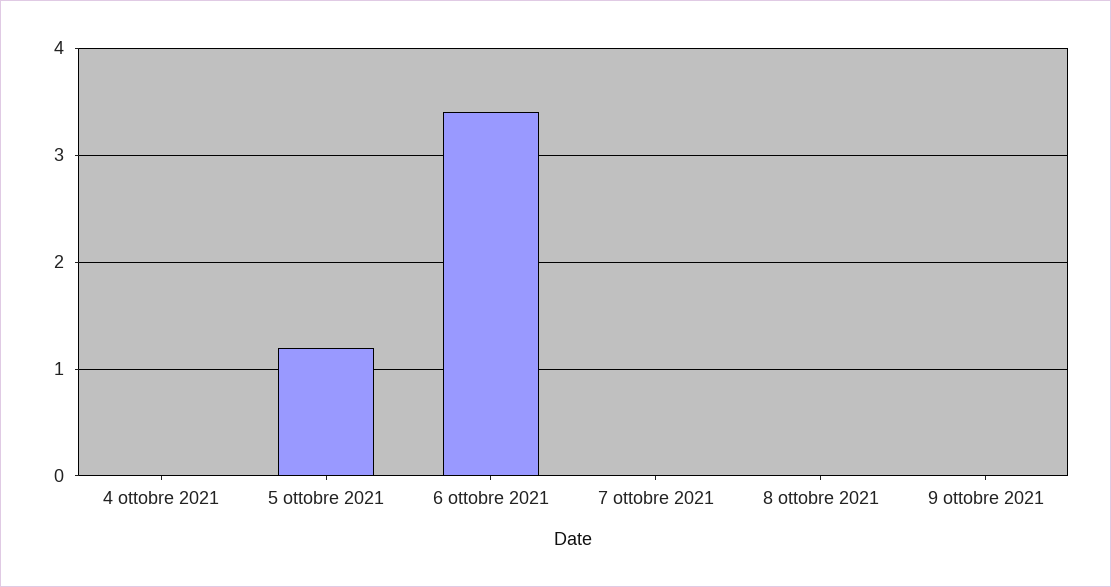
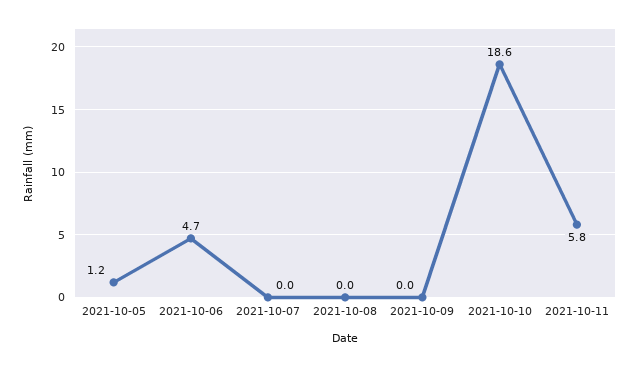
4 ottobre 2021: 0 -> none
6 ottobre 2021: 3.4 -> 4.7
2021-10-10: none -> 18.6
2021-10-11: none -> 5.8

